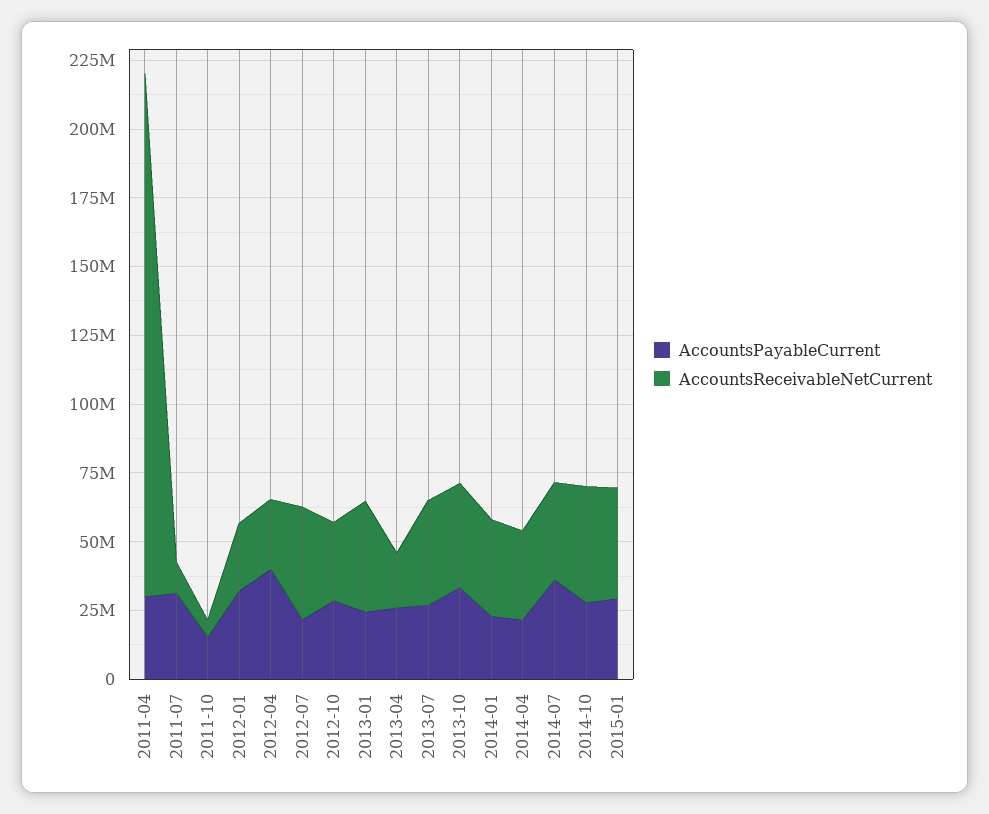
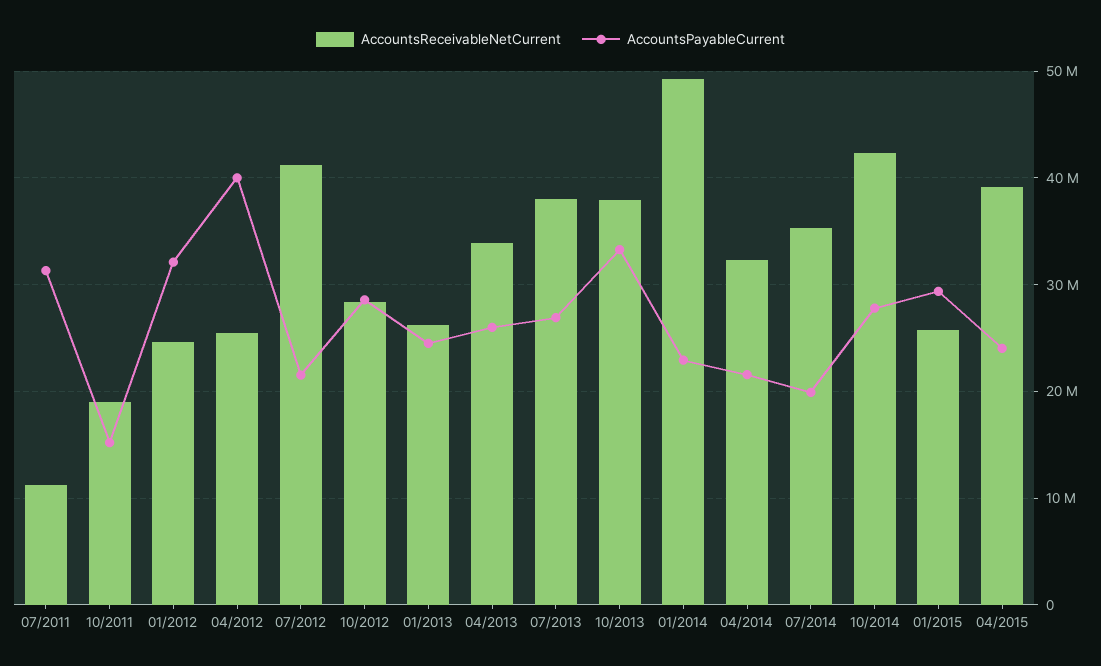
AccountsPayableCurrent, 2011-04: 30000000 -> none
AccountsReceivableNetCurrent, 2011-04: 190000000 -> none
AccountsReceivableNetCurrent, 2011-10: 5000000 -> 19000000
AccountsReceivableNetCurrent, 2013-01: 40000000 -> 26000000
AccountsReceivableNetCurrent, 2013-04: 20000000 -> 34000000
AccountsReceivableNetCurrent, 2014-01: 35000000 -> 49000000
AccountsPayableCurrent, 2014-07: 35000000 -> 20000000
AccountsReceivableNetCurrent, 2015-01: 40000000 -> 26000000
AccountsReceivableNetCurrent, 04/2015: none -> 39000000
AccountsPayableCurrent, 04/2015: none -> 24000000

